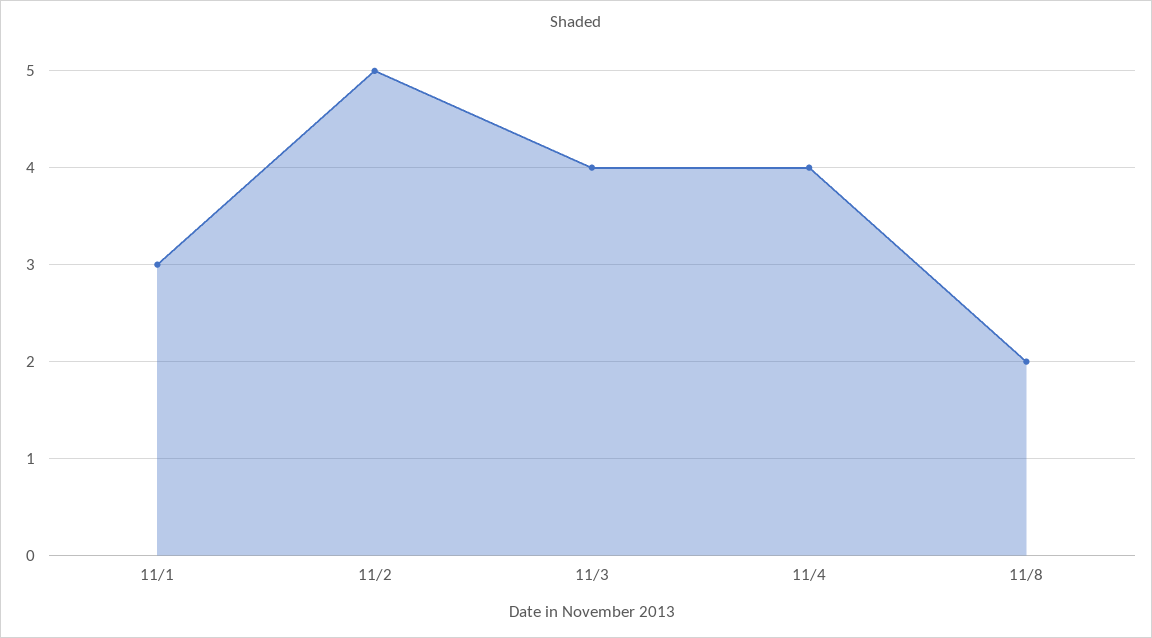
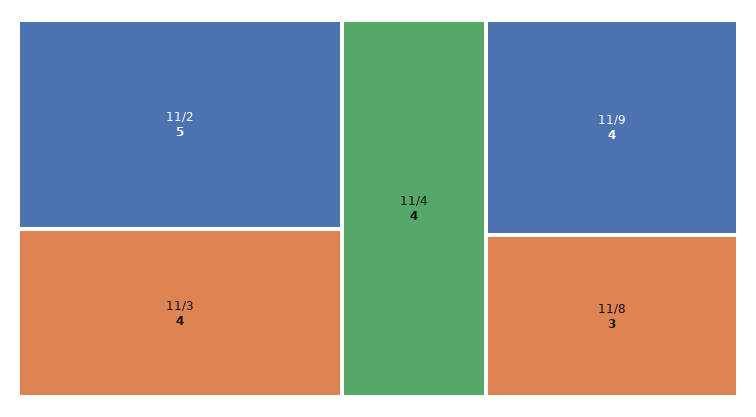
11/1: 3 -> none
11/8: 2 -> 3
11/9: none -> 4

